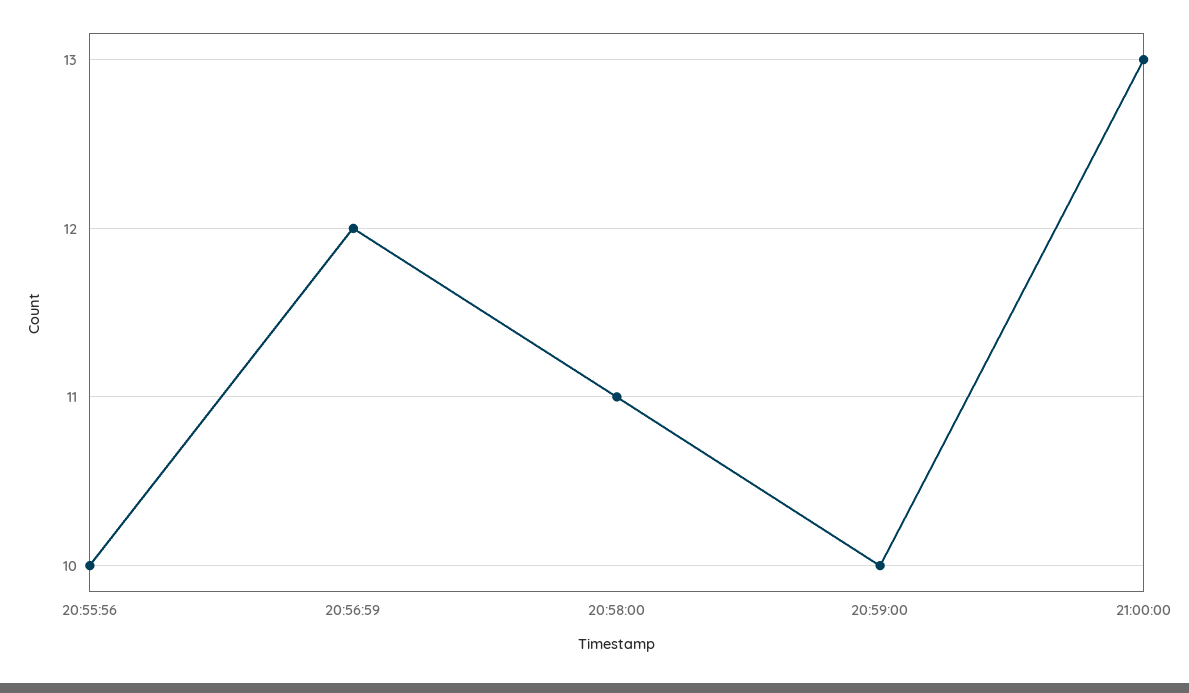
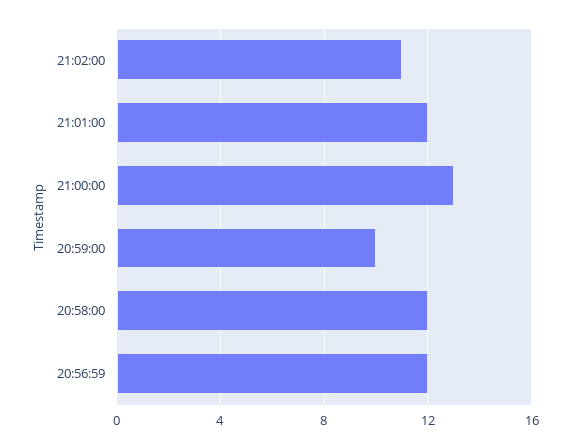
20:55:56: 10 -> none
20:58:00: 11 -> 12
21:02:00: none -> 11
21:01:00: none -> 12

